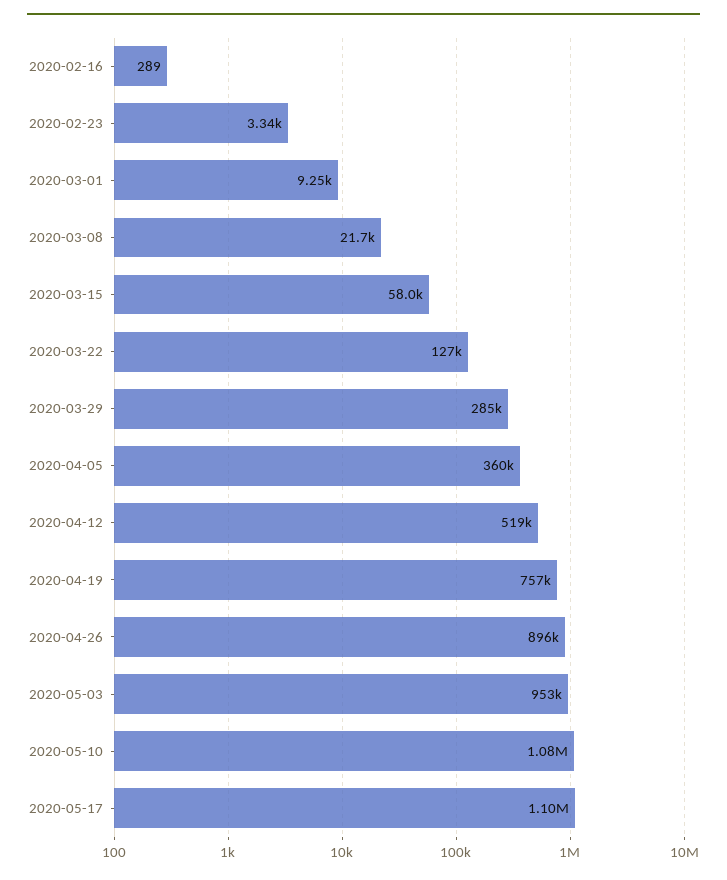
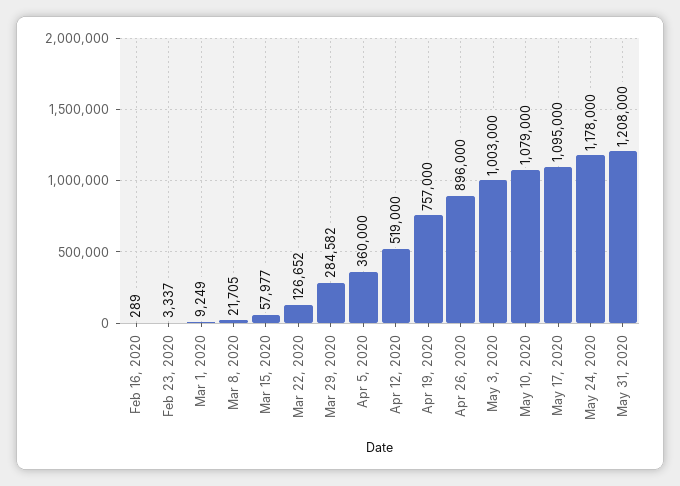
2020-05-03: 953000 -> 1003000
May 24, 2020: none -> 1178000
May 31, 2020: none -> 1208000

